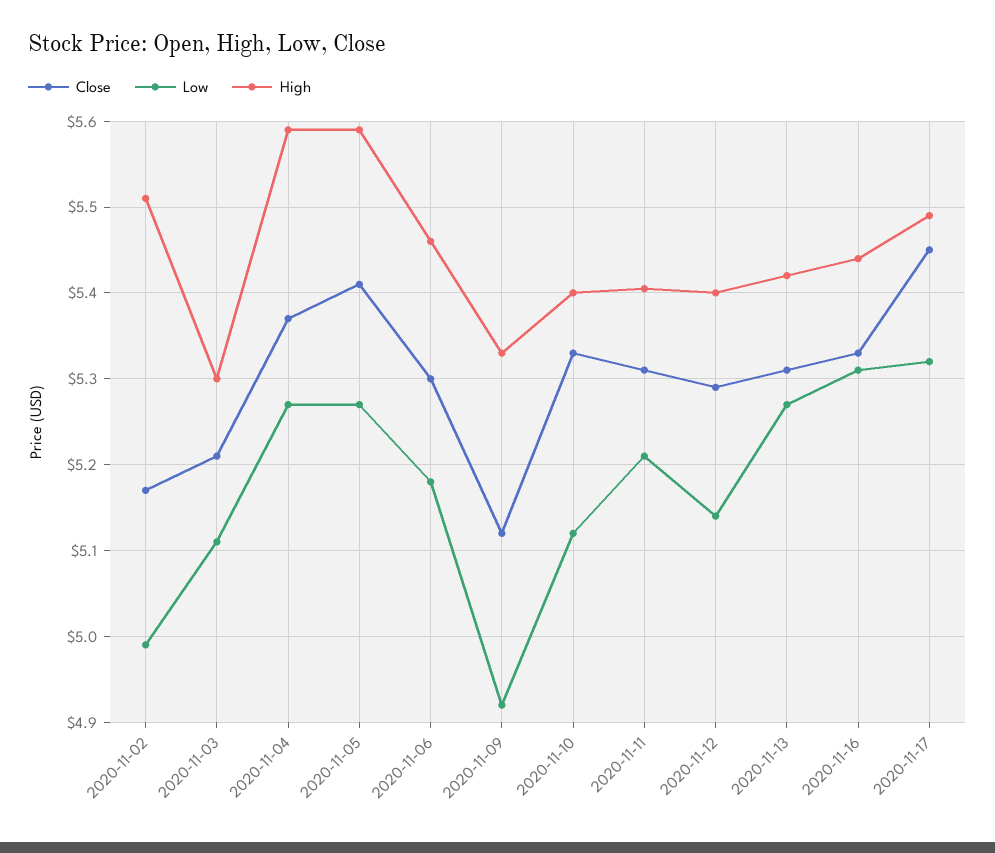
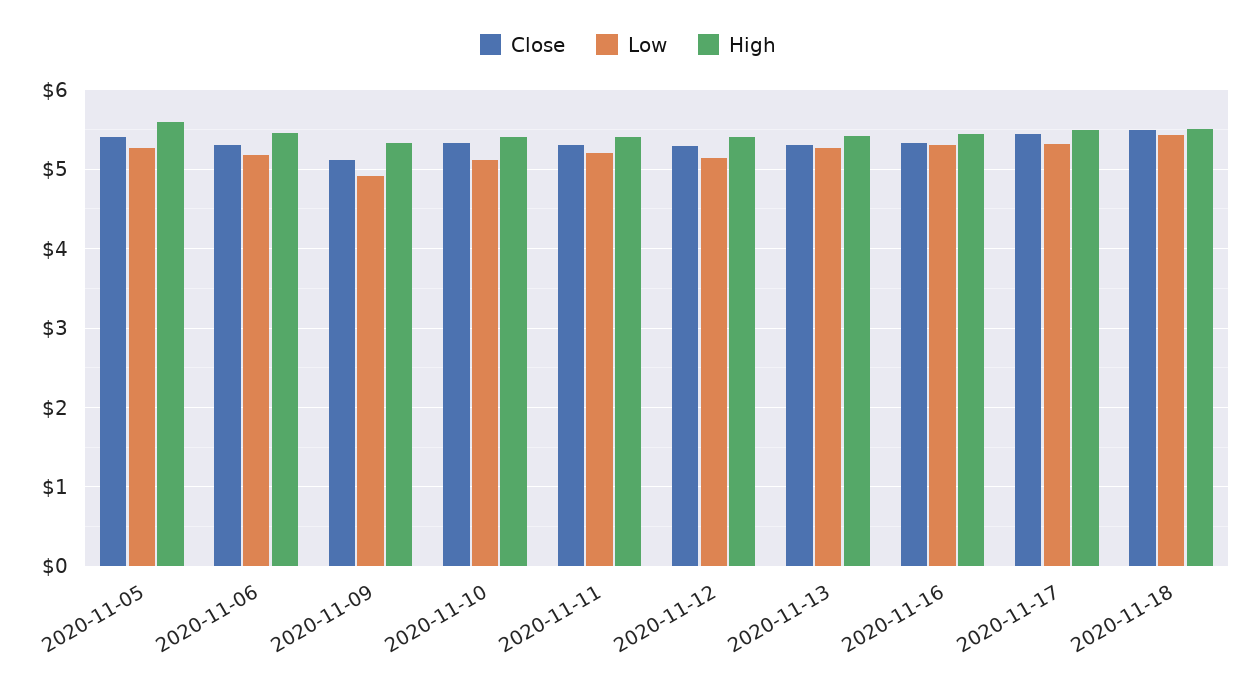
Close, 2020-11-02: 5.17 -> none
Low, 2020-11-02: 4.99 -> none
High, 2020-11-02: 5.51 -> none
Close, 2020-11-03: 5.21 -> none
Low, 2020-11-03: 5.11 -> none
High, 2020-11-03: 5.3 -> none
Close, 2020-11-04: 5.37 -> none
Low, 2020-11-04: 5.27 -> none
High, 2020-11-04: 5.59 -> none
Close, 2020-11-18: none -> 5.5
Low, 2020-11-18: none -> 5.4
High, 2020-11-18: none -> 5.5

